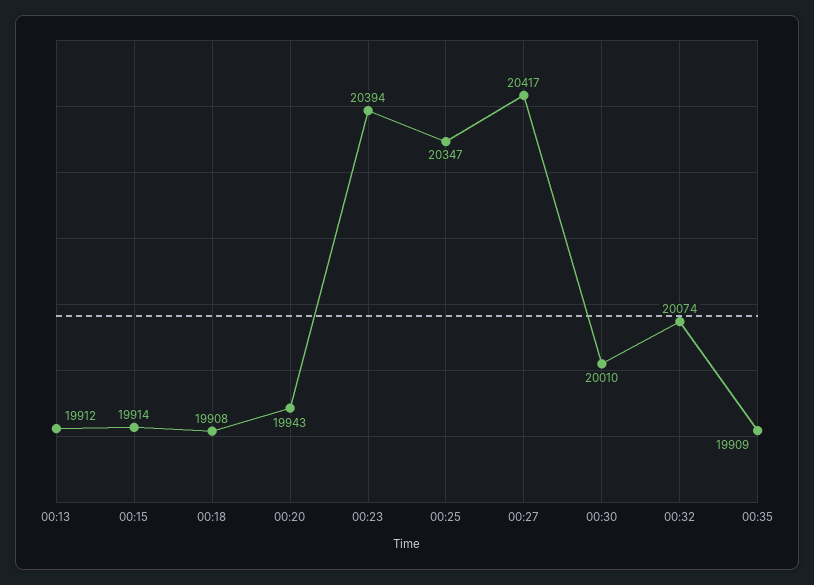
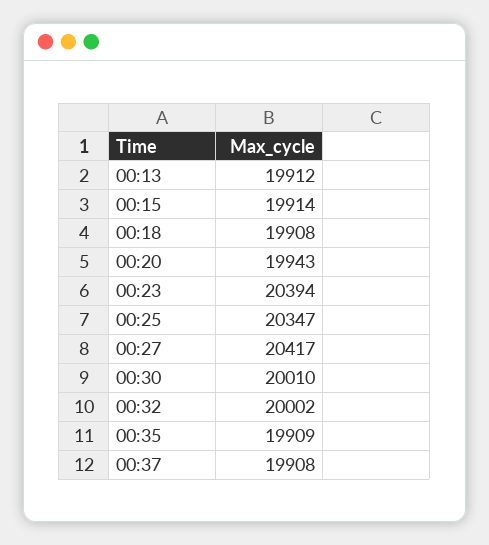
00:32: 20074 -> 20002
00:37: none -> 19908

